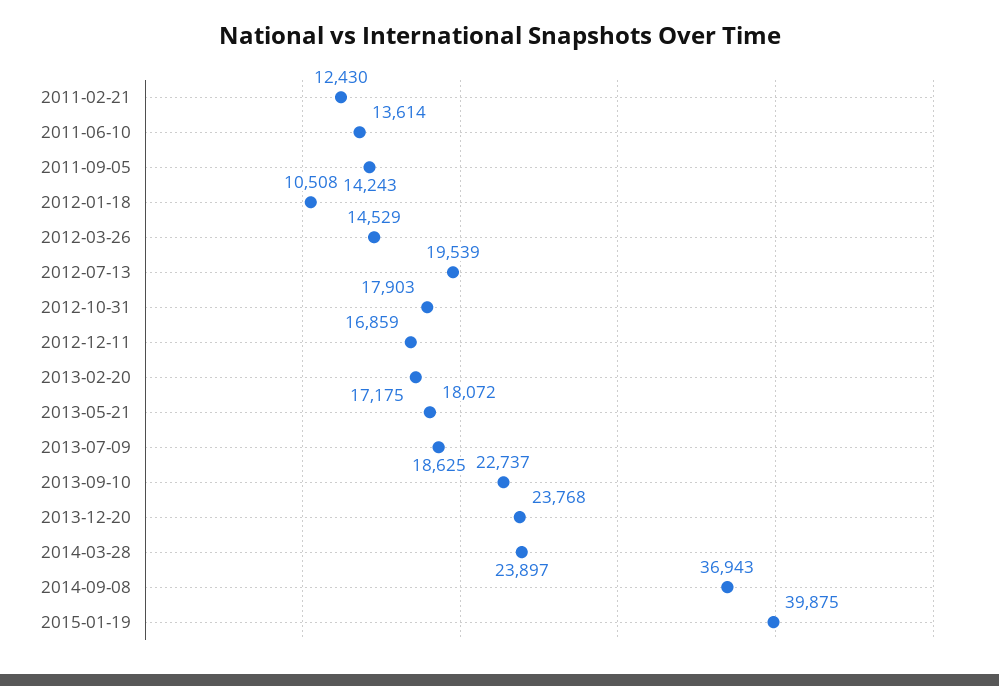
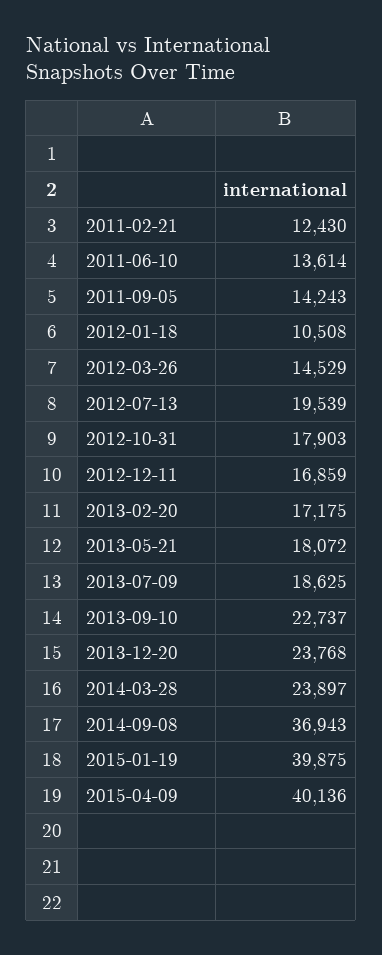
2015-04-09: none -> 40136

